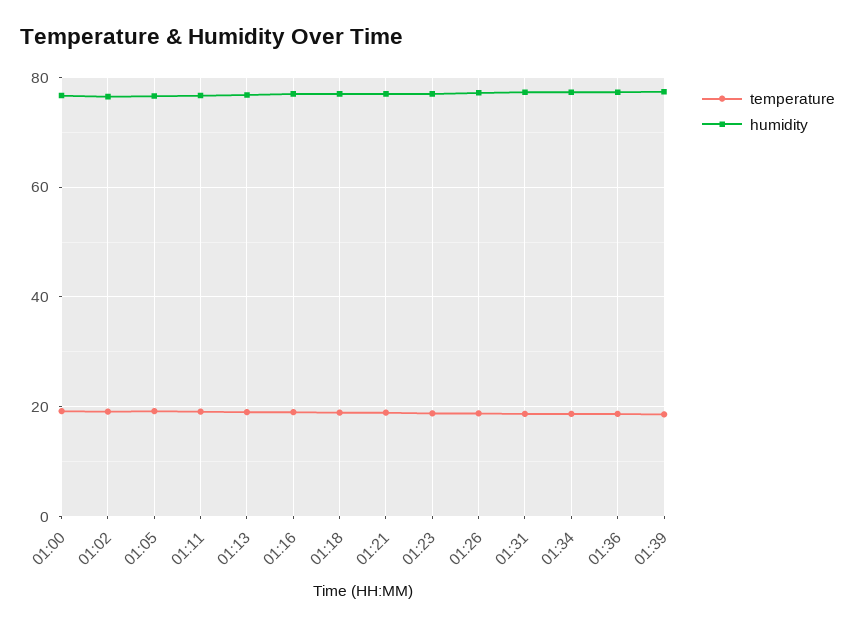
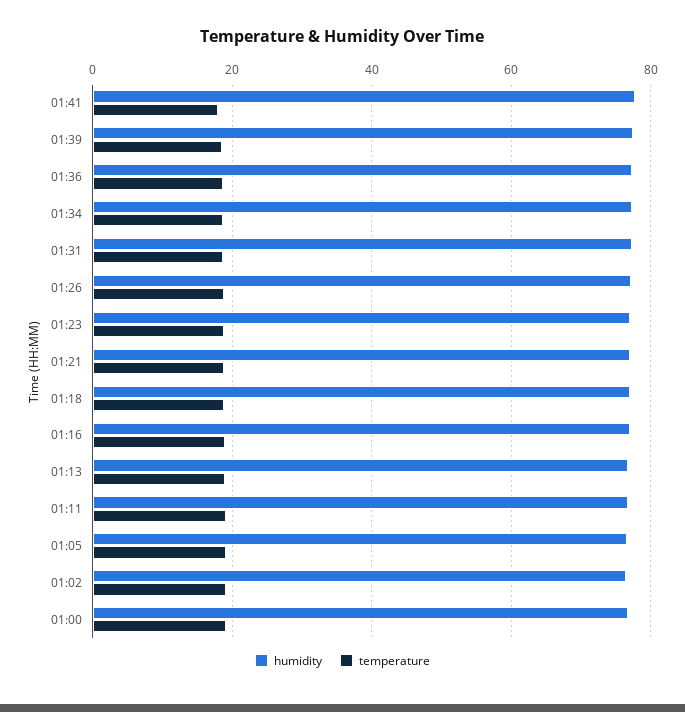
humidity, 01:41: none -> 78
temperature, 01:41: none -> 18

